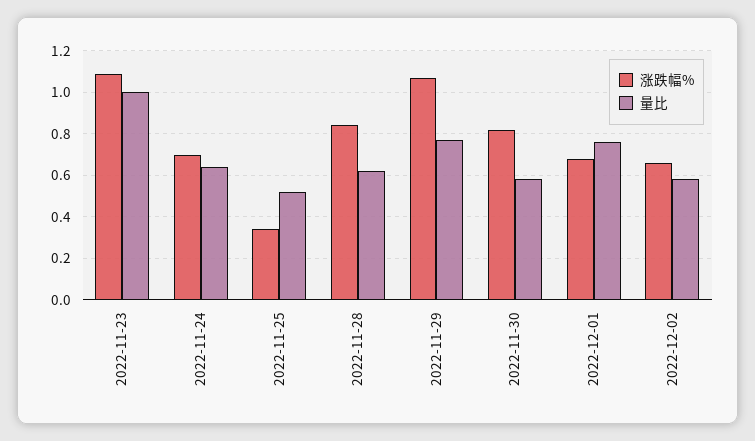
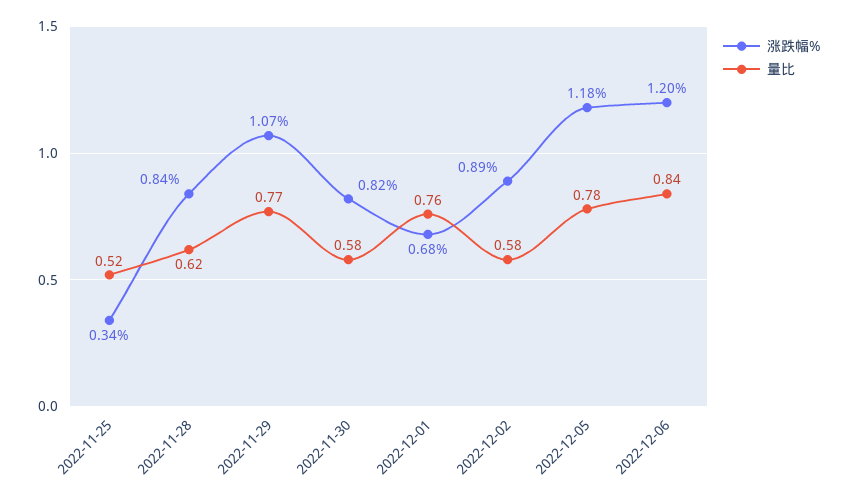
涨跌幅%, 2022-11-23: 1.1 -> none
量比, 2022-11-23: 1 -> none
涨跌幅%, 2022-11-24: 0.7 -> none
量比, 2022-11-24: 0.65 -> none
涨跌幅%, 2022-12-02: 0.65 -> 0.89
涨跌幅%, 2022-12-05: none -> 1.18
量比, 2022-12-05: none -> 0.78
涨跌幅%, 2022-12-06: none -> 1.2
量比, 2022-12-06: none -> 0.84

